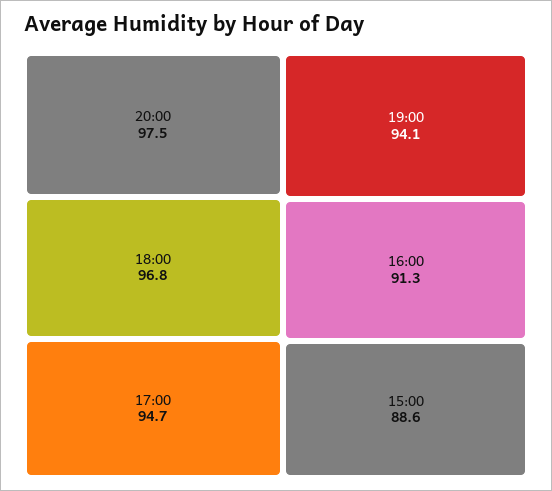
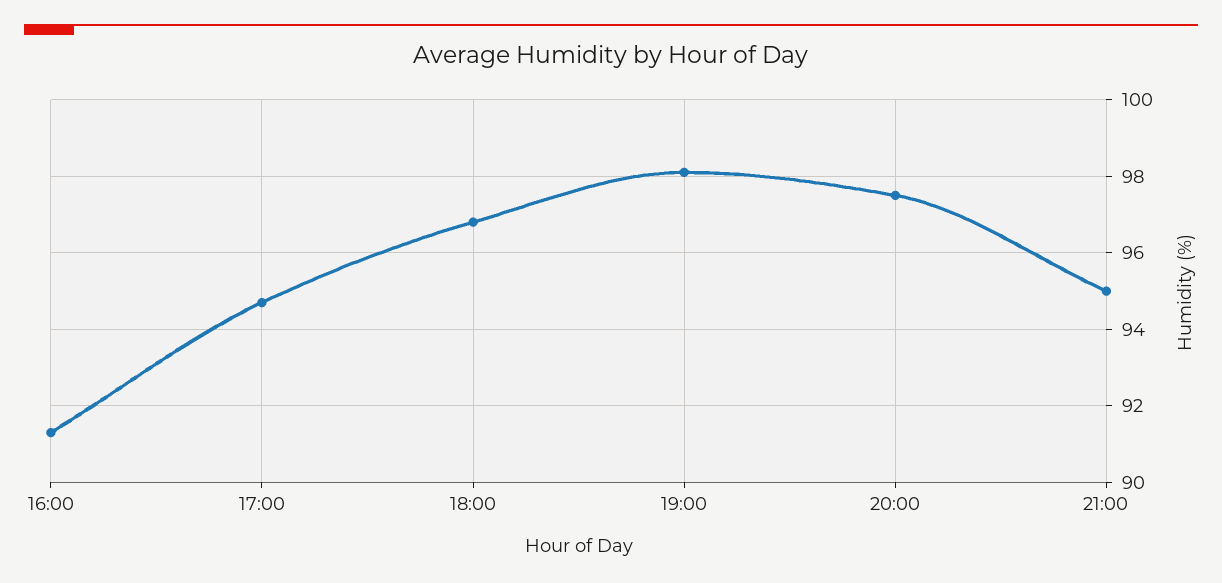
19:00: 94.1 -> 98
15:00: 88.6 -> none
21:00: none -> 95

